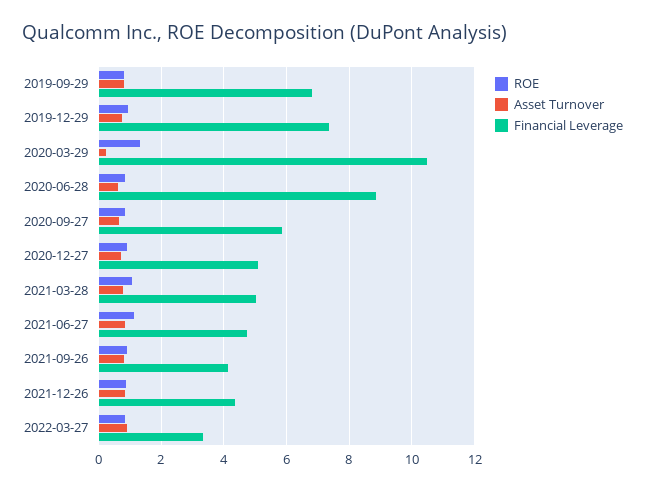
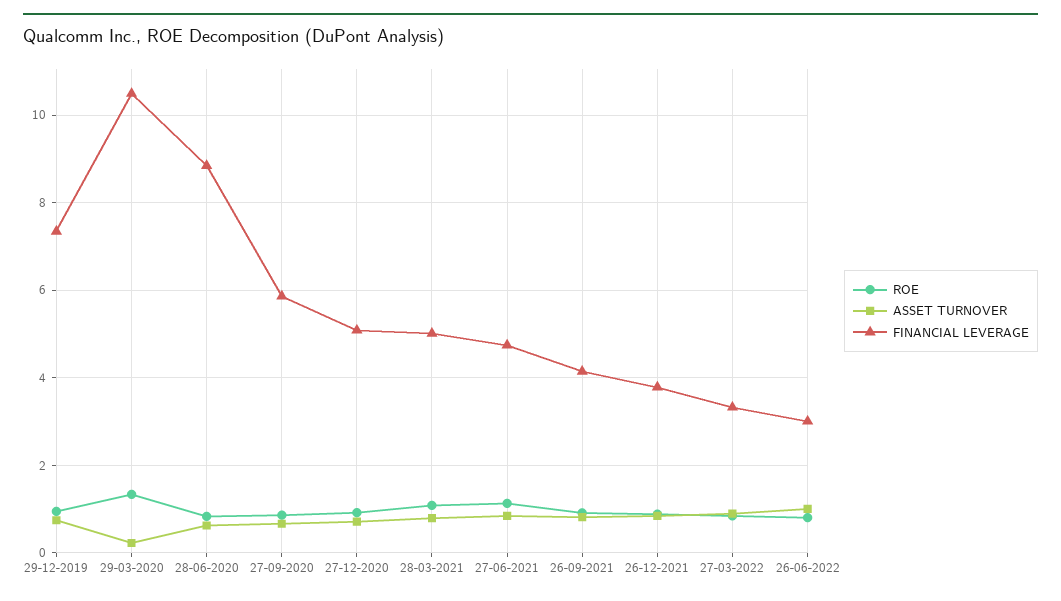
ROE, 2019-09-29: 0.8 -> none
Asset Turnover, 2019-09-29: 0.8 -> none
Financial Leverage, 2019-09-29: 6.8 -> none
Financial Leverage, 2021-12-26: 4.4 -> 3.8
ROE, 26-06-2022: none -> 0.8
Asset Turnover, 26-06-2022: none -> 1
Financial Leverage, 26-06-2022: none -> 3

